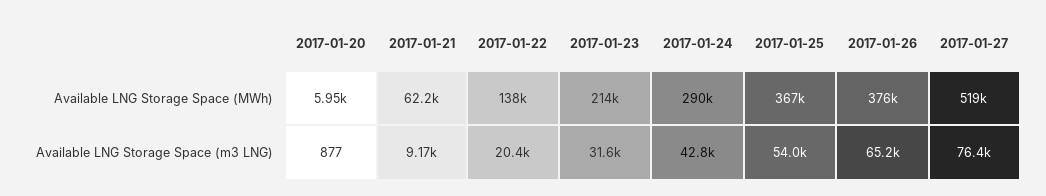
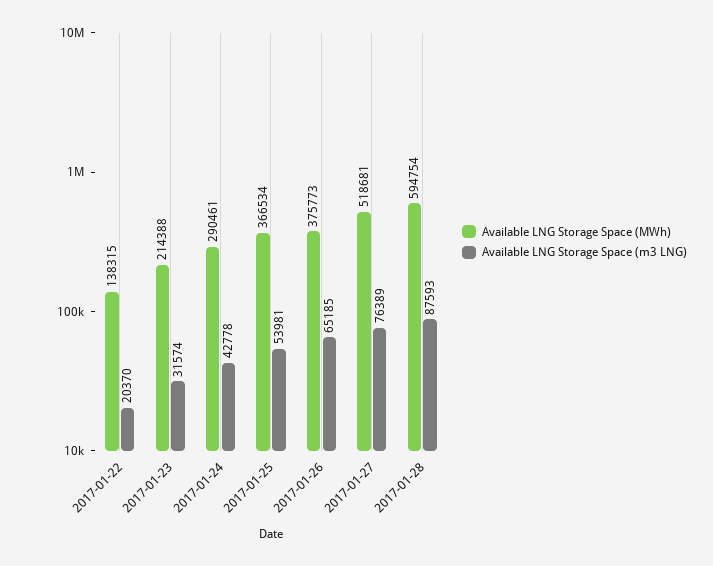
Available LNG Storage Space (MWh), 2017-01-20: 5950 -> none
Available LNG Storage Space (MWh), 2017-01-21: 62200 -> none
Available LNG Storage Space (m3 LNG), 2017-01-20: 877 -> none
Available LNG Storage Space (m3 LNG), 2017-01-21: 9170 -> none
Available LNG Storage Space (MWh), 2017-01-28: none -> 594754
Available LNG Storage Space (m3 LNG), 2017-01-28: none -> 87593

